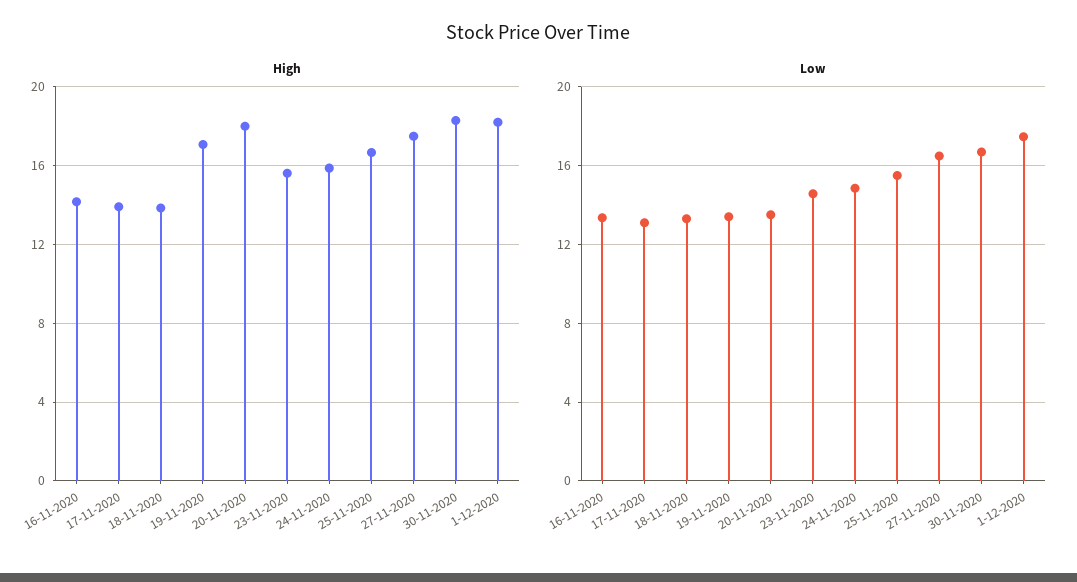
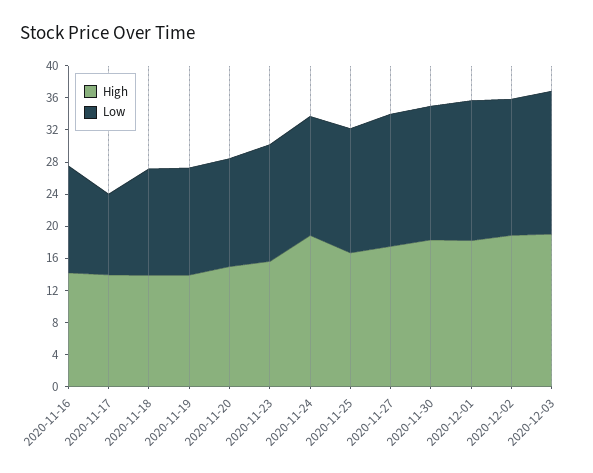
High, 19-11-2020: 17 -> 14
High, 20-11-2020: 18 -> 15
High, 24-11-2020: 16 -> 19
Low, 17-11-2020: 13 -> 10
High, 2020-12-02: none -> 19
Low, 2020-12-02: none -> 17
High, 2020-12-03: none -> 19
Low, 2020-12-03: none -> 18

